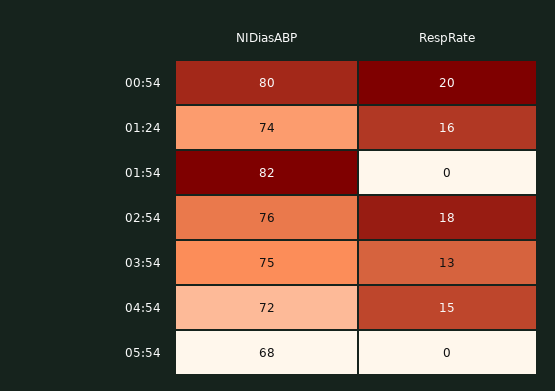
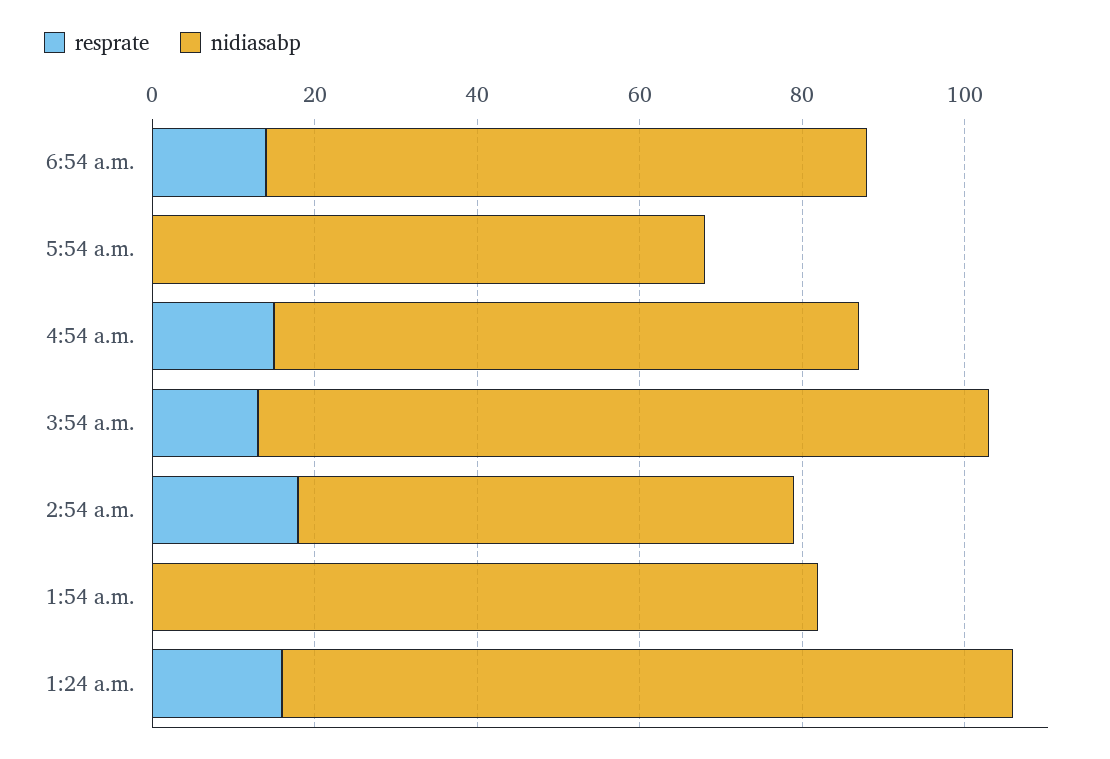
NIDiasABP, 00:54: 80 -> none
RespRate, 00:54: 20 -> none
NIDiasABP, 01:24: 74 -> 90
NIDiasABP, 02:54: 76 -> 60
NIDiasABP, 03:54: 75 -> 90
RespRate, 6:54 a.m.: none -> 15
NIDiasABP, 6:54 a.m.: none -> 75

